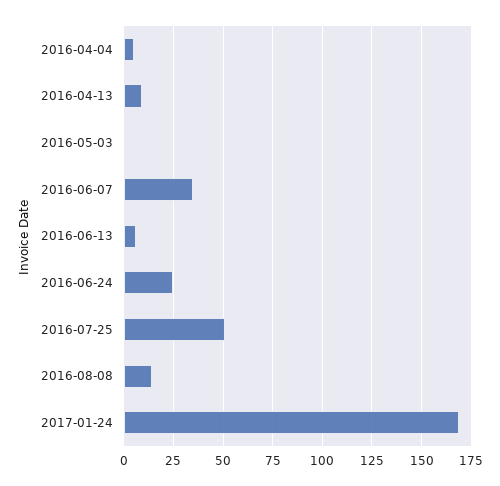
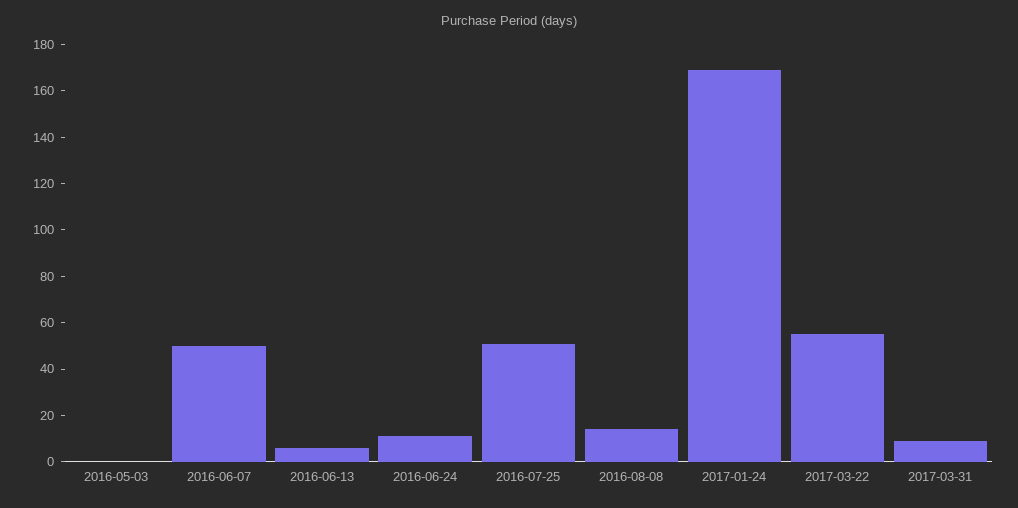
2016-04-04: 5 -> none
2016-04-13: 10 -> none
2016-06-07: 35 -> 50
2016-06-24: 25 -> 10
2017-03-22: none -> 55
2017-03-31: none -> 10

